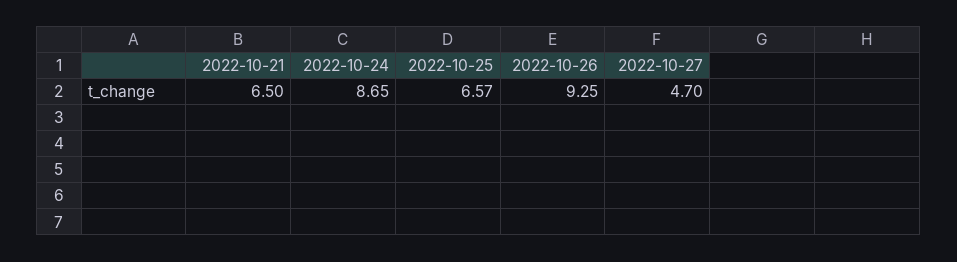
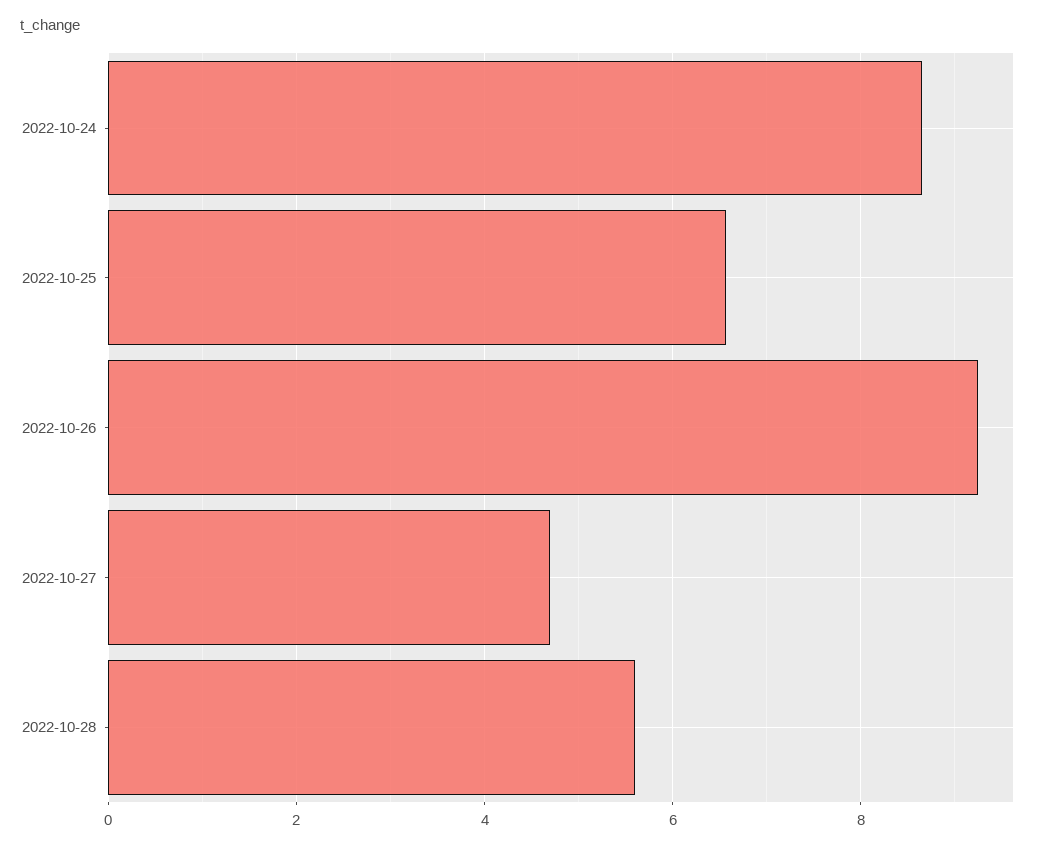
2022-10-21: 6.5 -> none
2022-10-28: none -> 5.6

